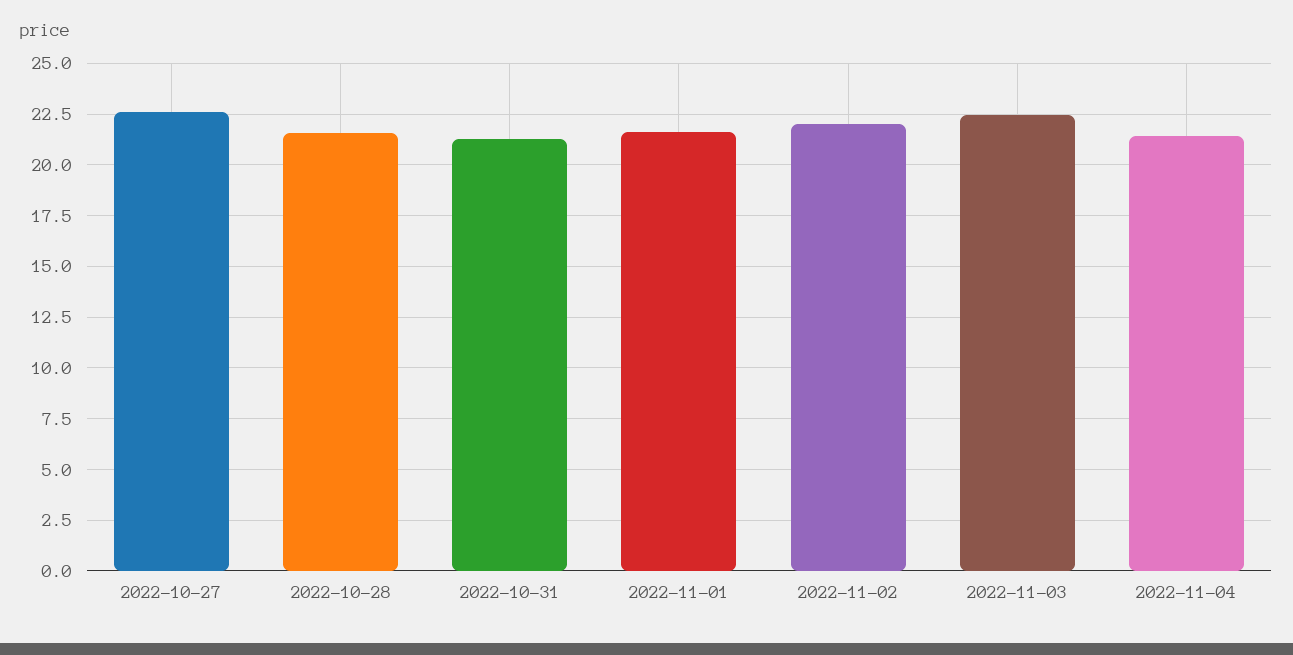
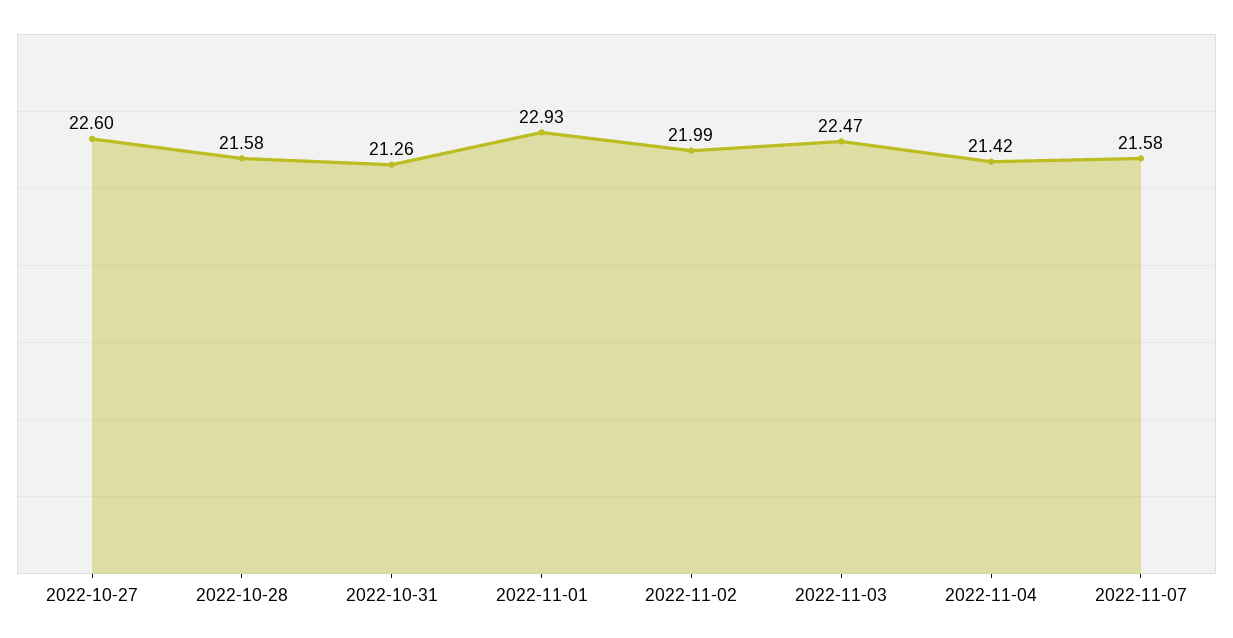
2022-11-01: 21.5 -> 22.93
2022-11-07: none -> 21.58

